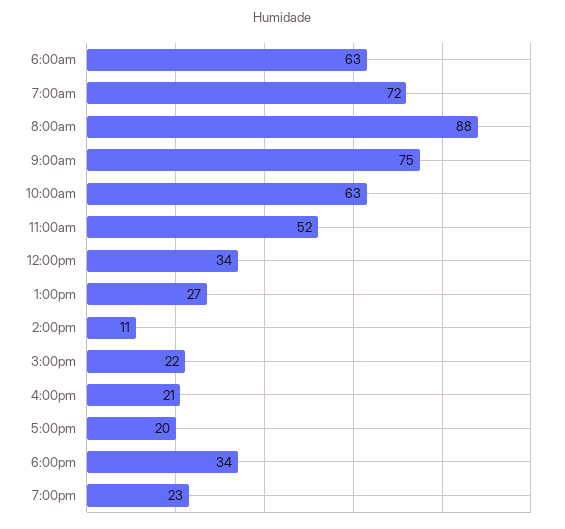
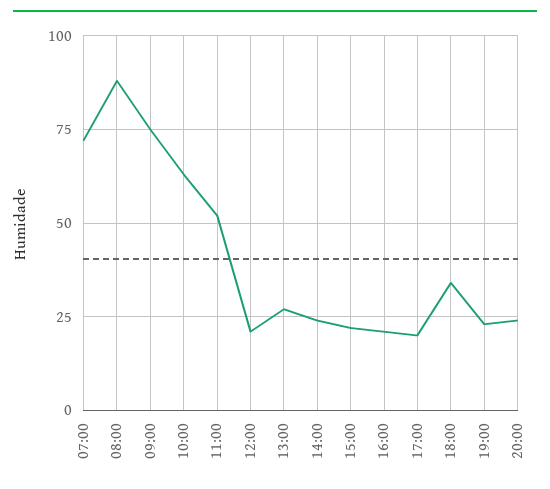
6:00am: 63 -> none
12:00pm: 34 -> 20
2:00pm: 11 -> 25
20:00: none -> 25

